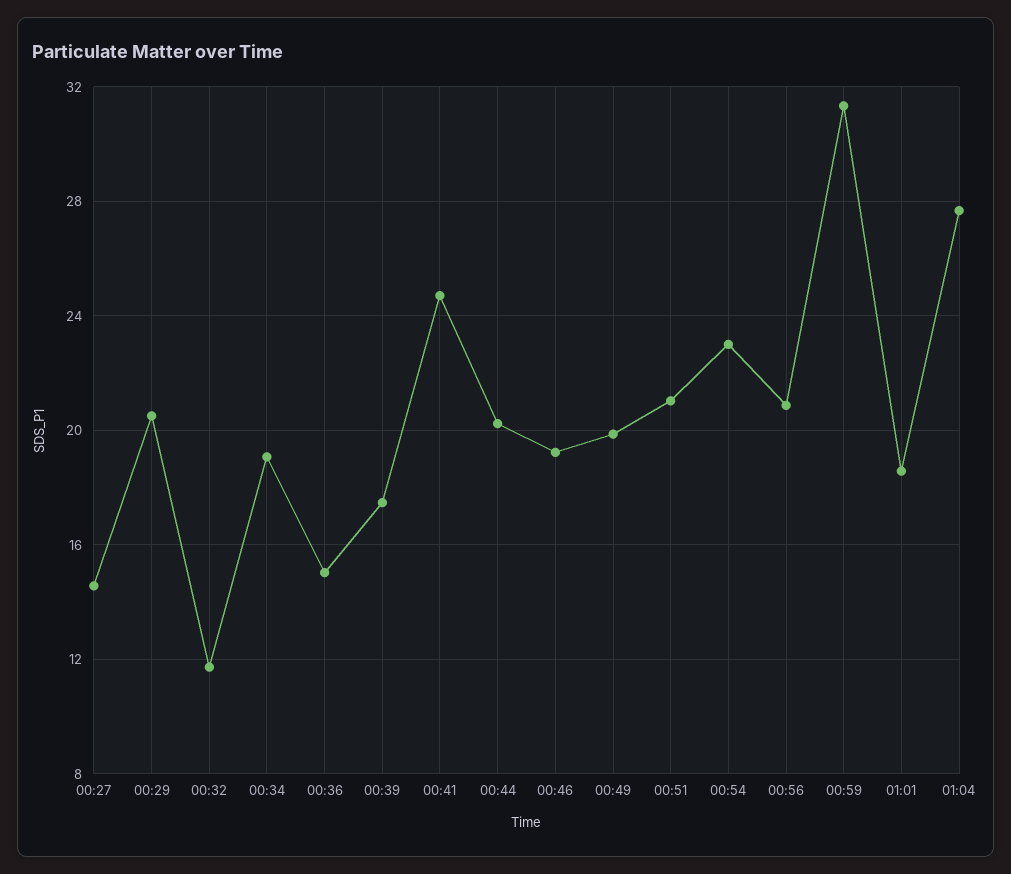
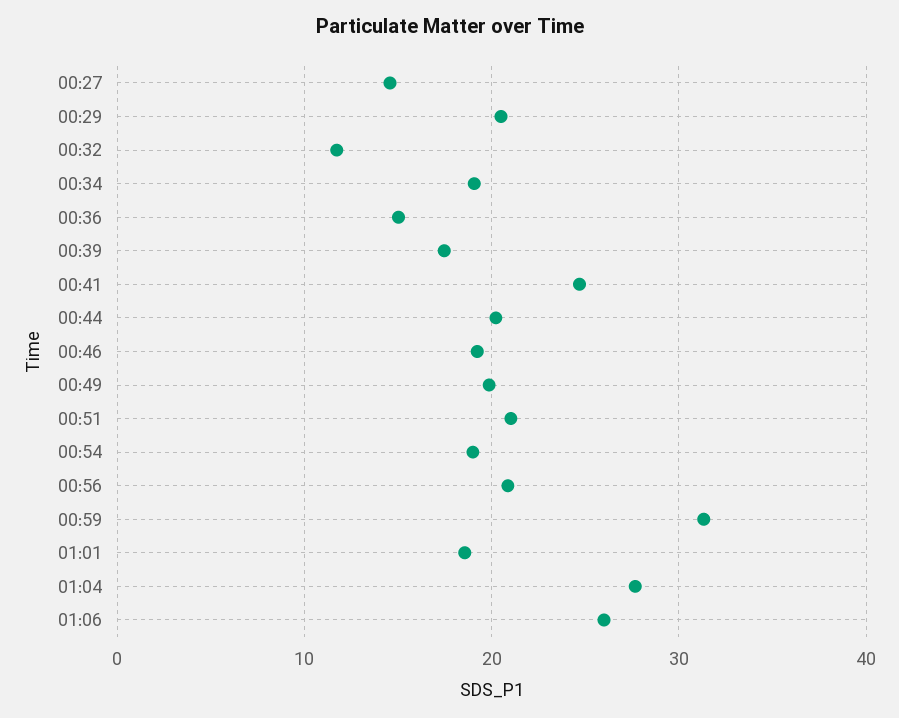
00:54: 23 -> 19
01:06: none -> 26

